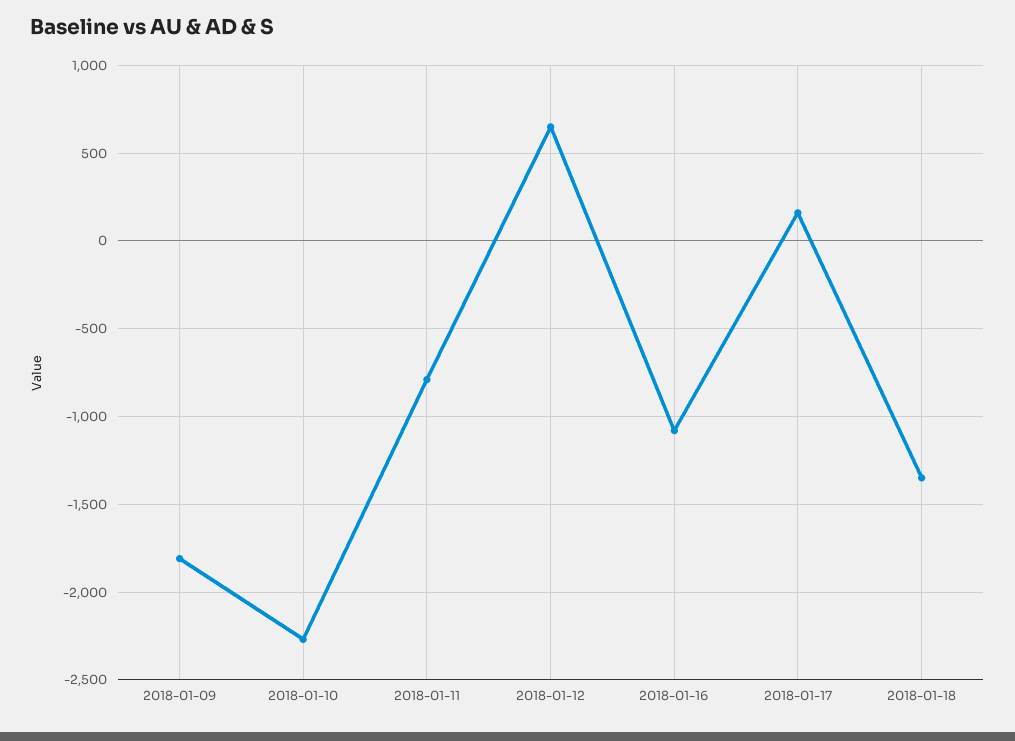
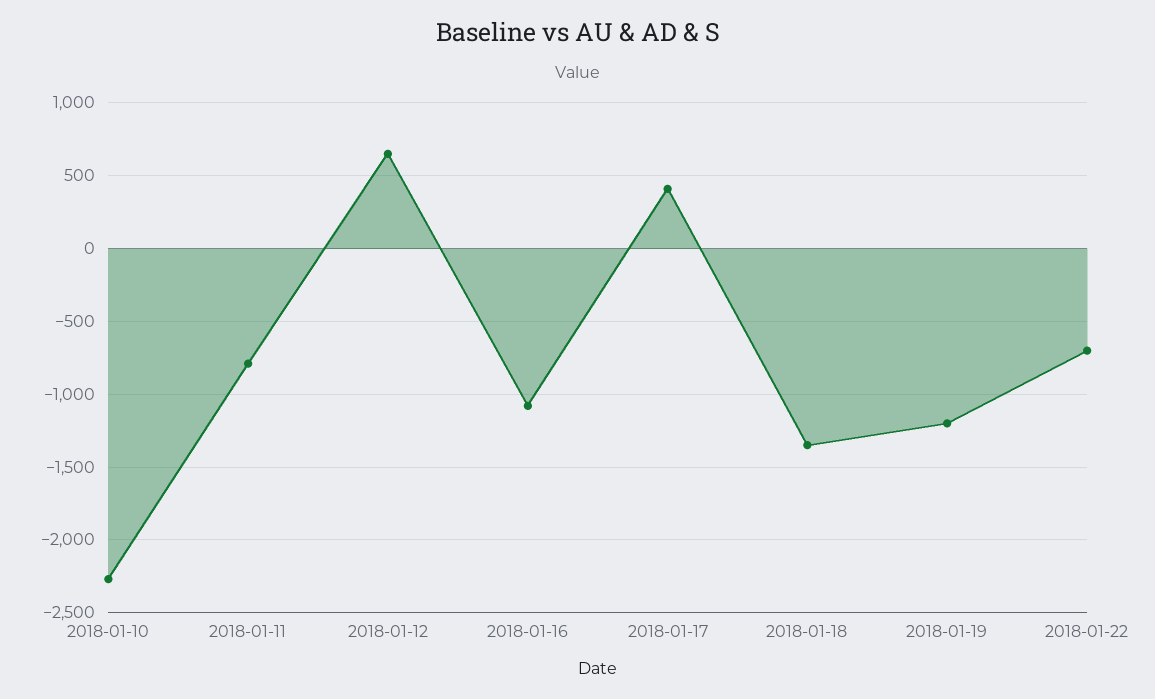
2018-01-09: -1800 -> none
2018-01-17: 150 -> 400
2018-01-19: none -> -1200
2018-01-22: none -> -700

